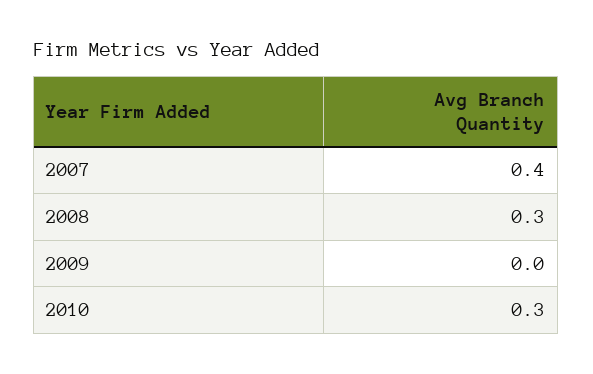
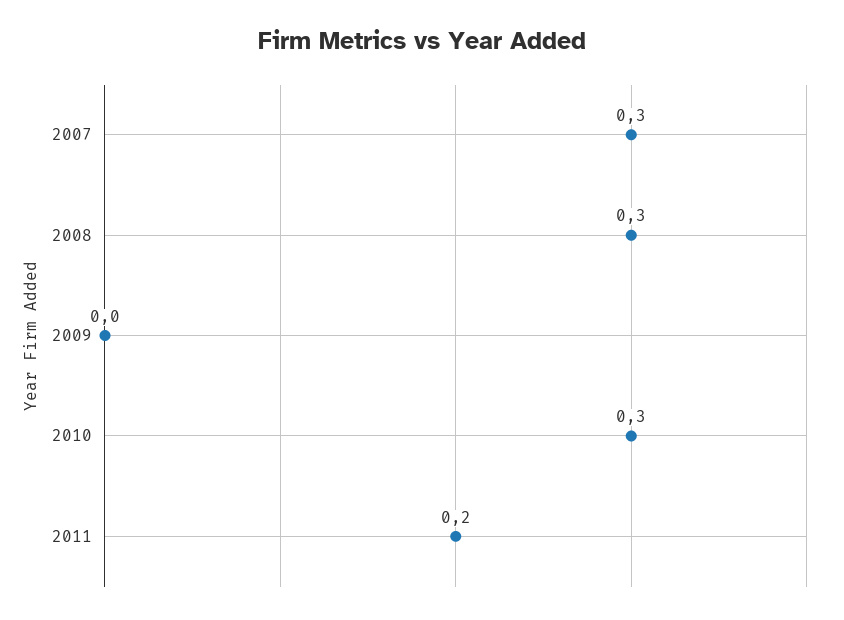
2007: 0.4 -> 0.3
2011: none -> 0.2

